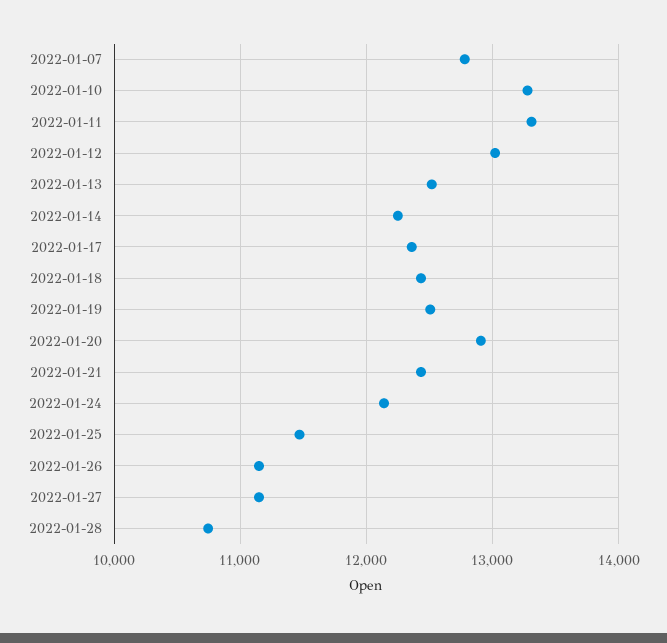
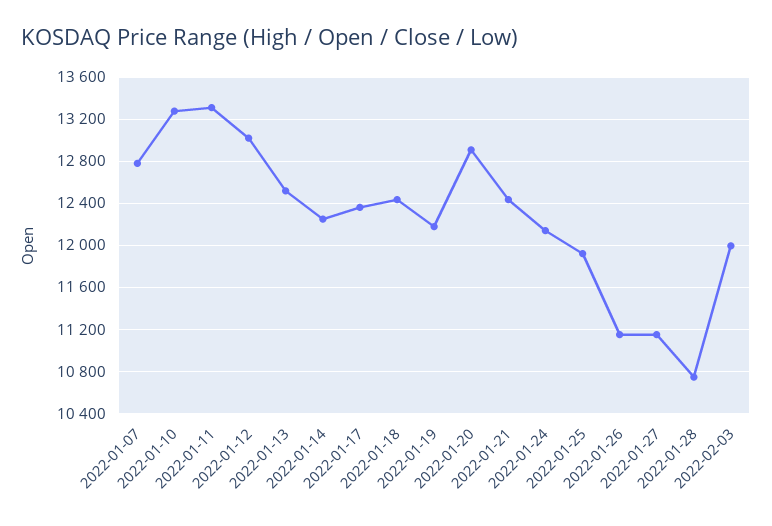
2022-01-19: 12500 -> 12200
2022-01-25: 11500 -> 11900
2022-02-03: none -> 12000

